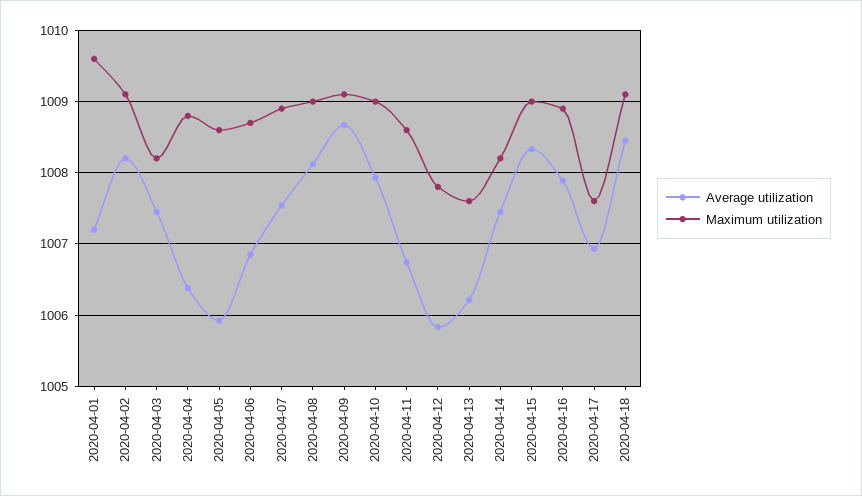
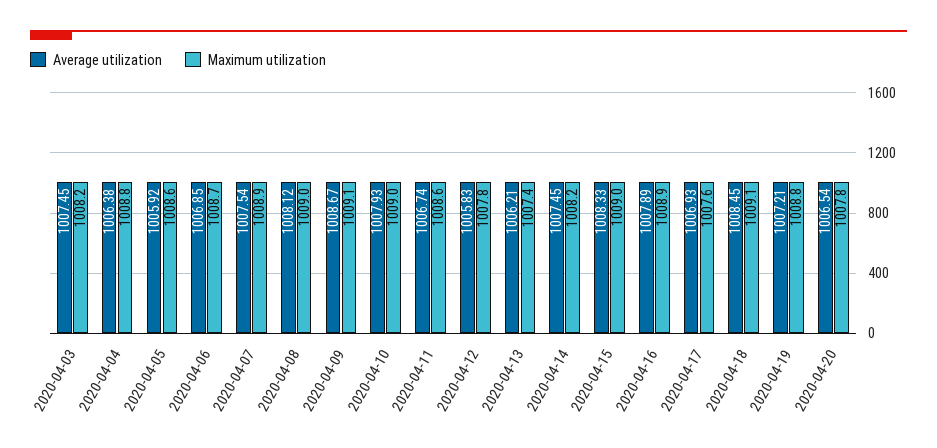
Average utilization, 2020-04-01: 1007.2 -> none
Maximum utilization, 2020-04-01: 1009.6 -> none
Average utilization, 2020-04-02: 1008.2 -> none
Maximum utilization, 2020-04-02: 1009.1 -> none
Maximum utilization, 2020-04-13: 1007.6 -> 1007.4
Average utilization, 2020-04-19: none -> 1007.21
Maximum utilization, 2020-04-19: none -> 1008.8
Average utilization, 2020-04-20: none -> 1006.54
Maximum utilization, 2020-04-20: none -> 1007.8

